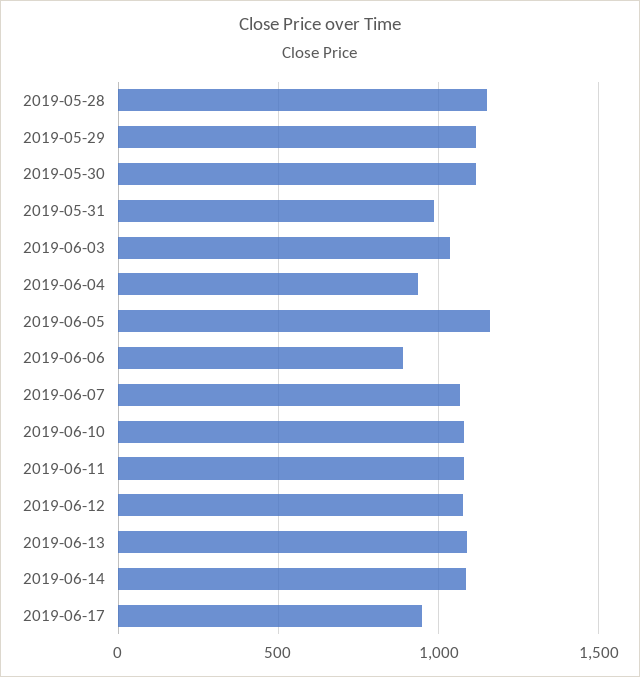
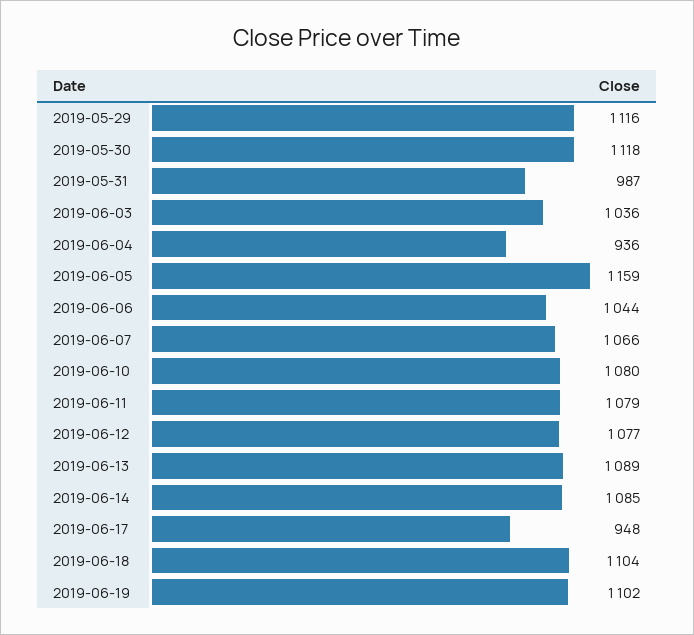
2019-05-28: 1150 -> none
2019-06-06: 900 -> 1044
2019-06-18: none -> 1104
2019-06-19: none -> 1102

